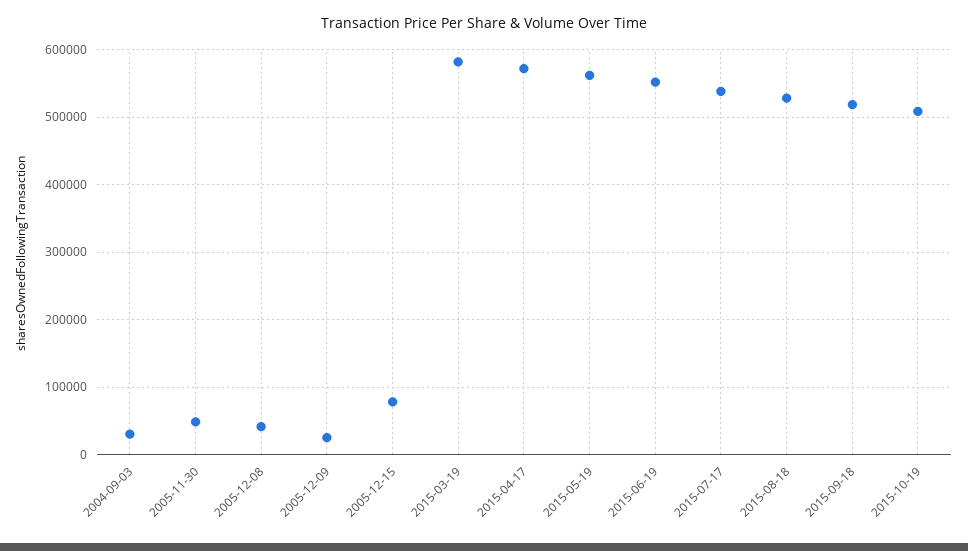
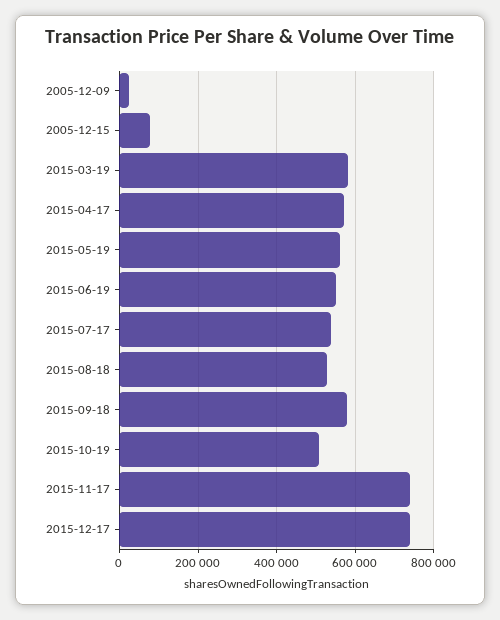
2004-09-03: 30000 -> none
2005-11-30: 50000 -> none
2005-12-08: 40000 -> none
2015-09-18: 520000 -> 580000
2015-11-17: none -> 740000
2015-12-17: none -> 740000

